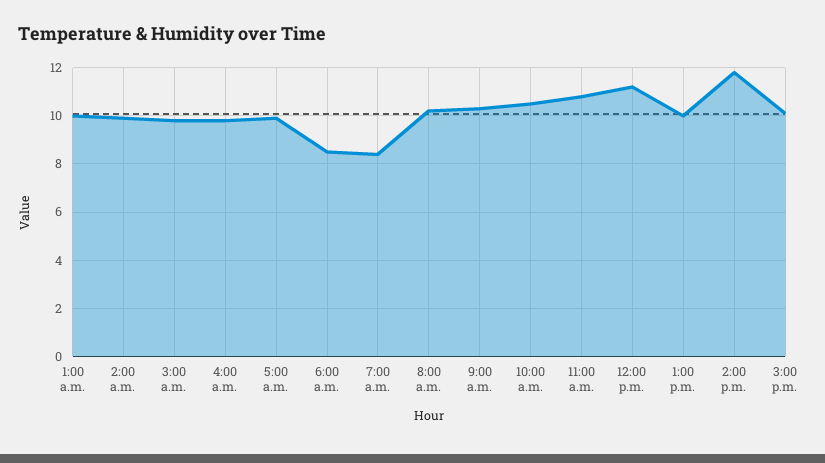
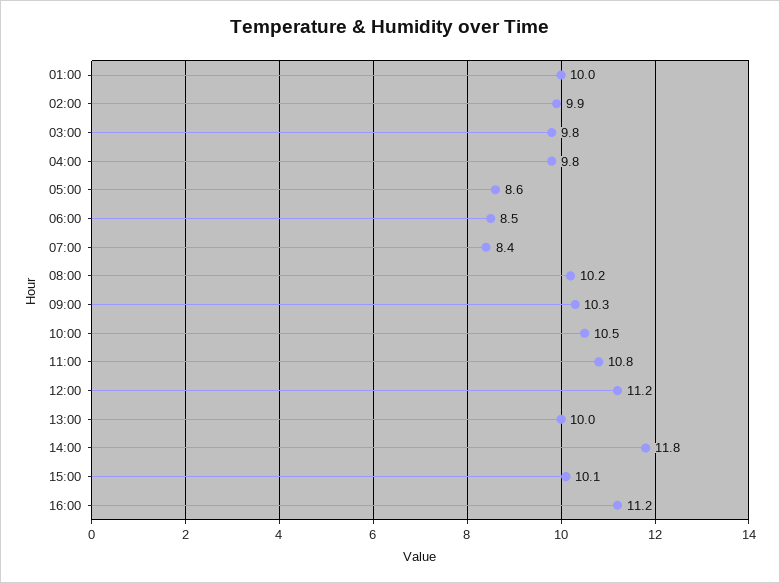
5:00 a.m.: 10 -> 8.6
16:00: none -> 11.2

